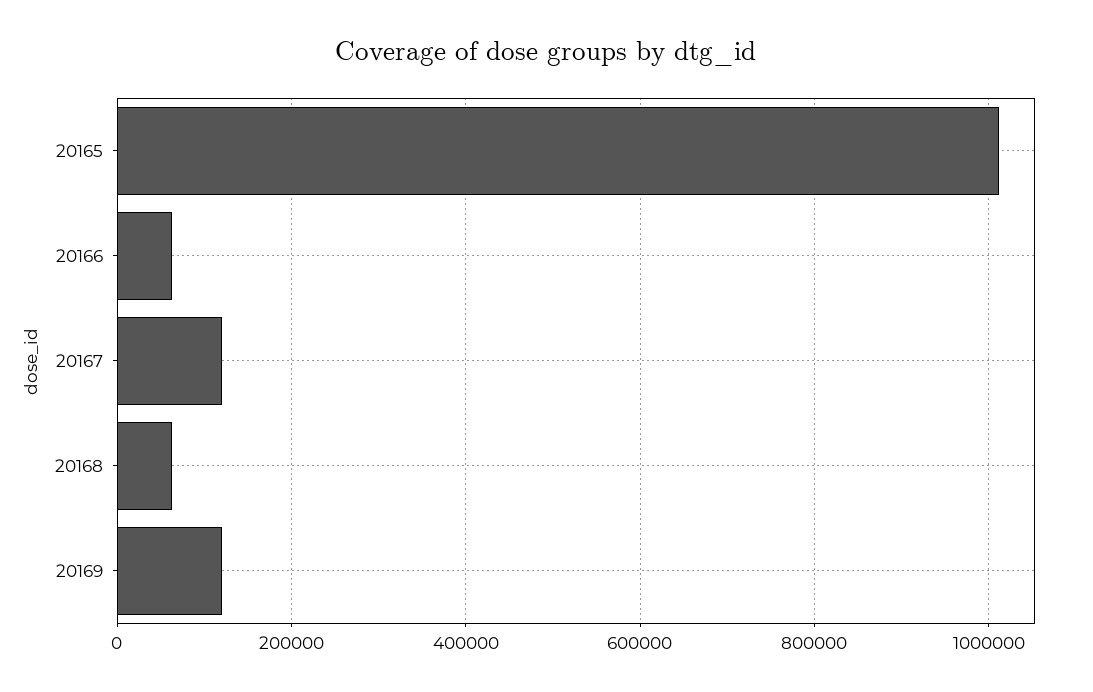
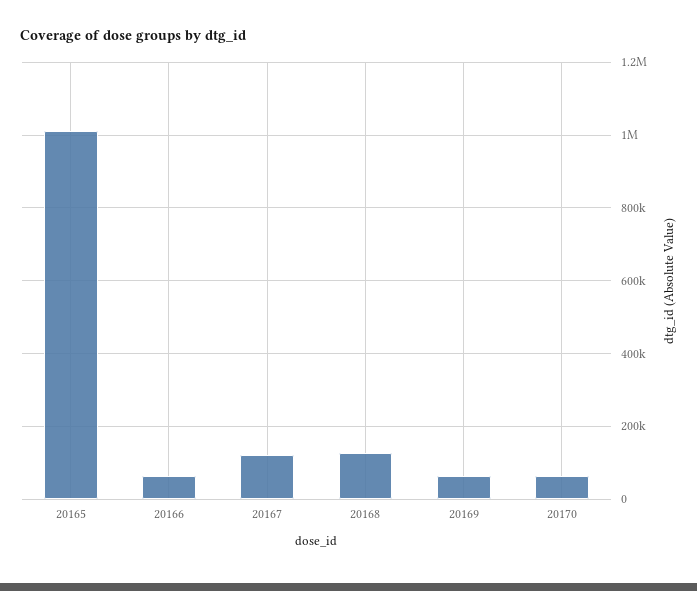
20168: 60000 -> 120000
20169: 120000 -> 60000
20170: none -> 60000

